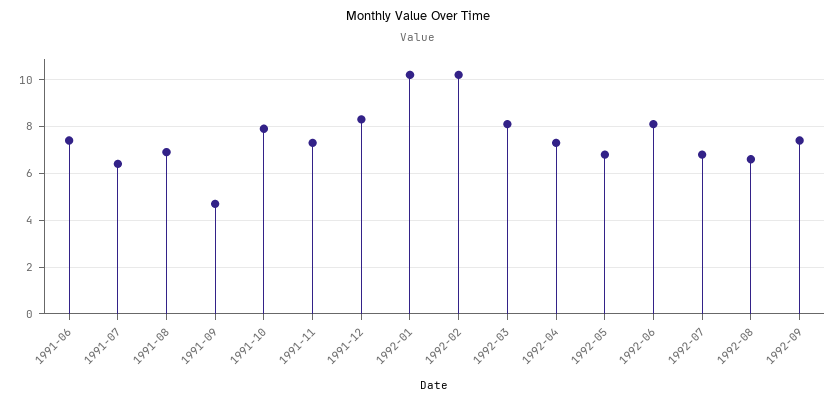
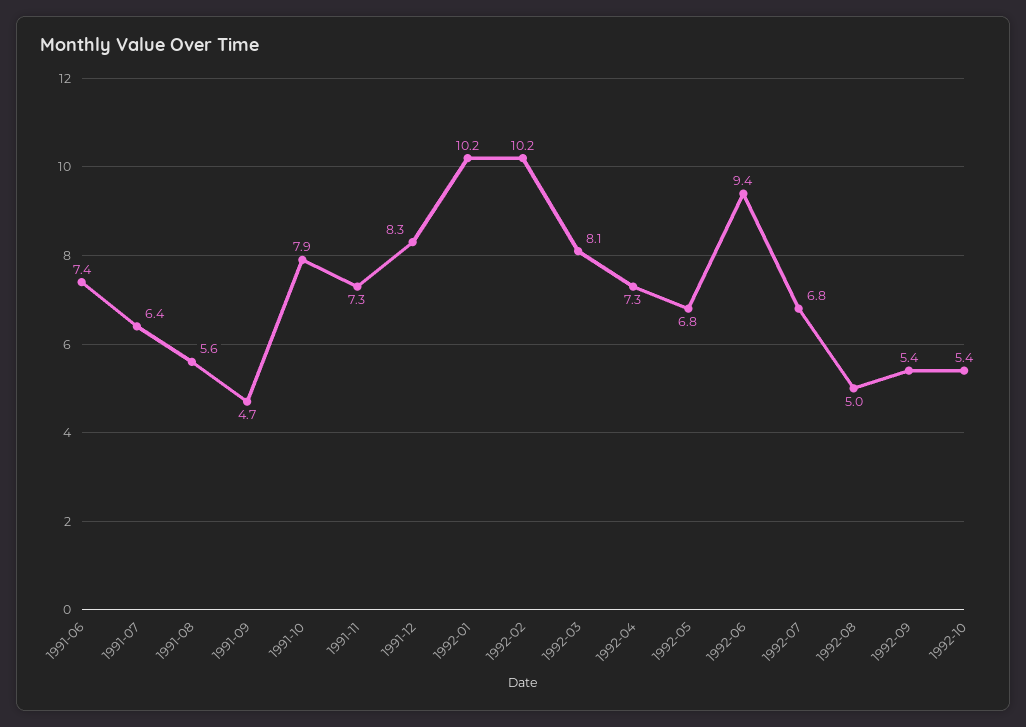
1991-08: 7 -> 5.6
1992-06: 8 -> 9.4
1992-08: 6.5 -> 5
1992-09: 7.5 -> 5.4
1992-10: none -> 5.4

